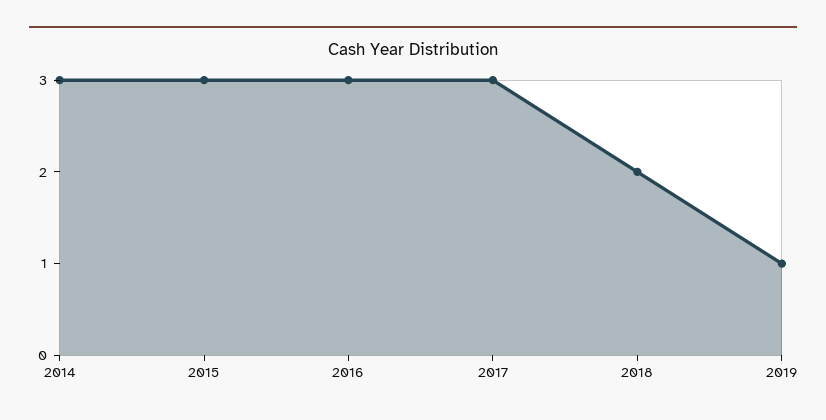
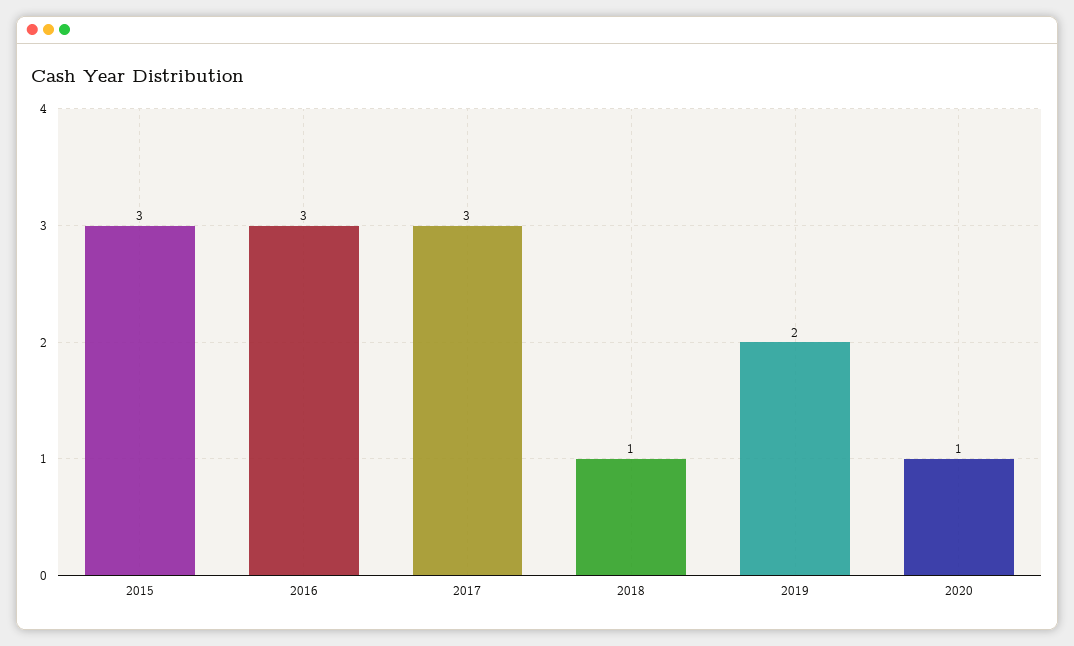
2014: 3 -> none
2018: 2 -> 1
2019: 1 -> 2
2020: none -> 1

